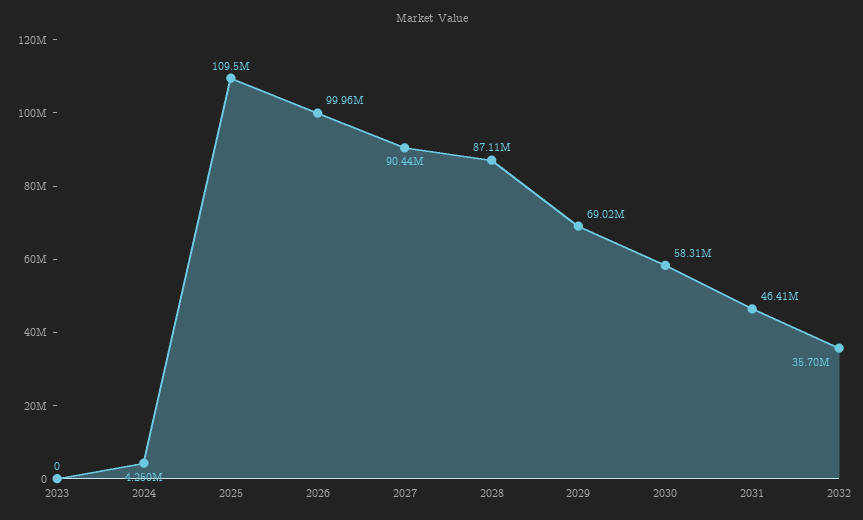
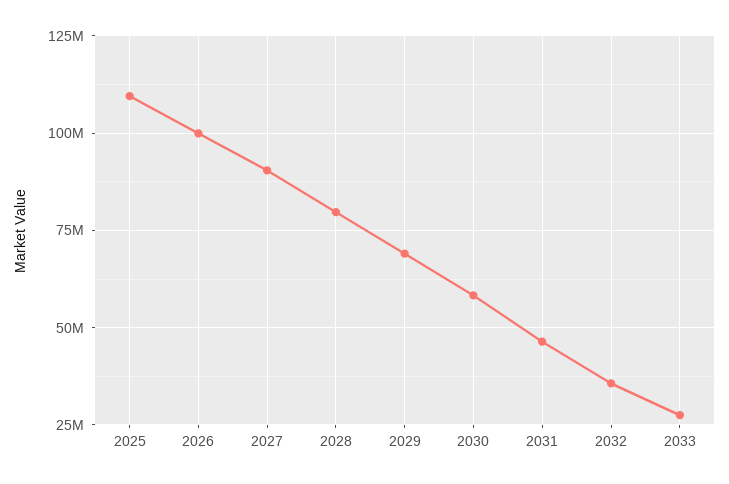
2023: 0 -> none
2024: 4250000 -> none
2028: 87110000 -> 80000000
2033: none -> 27500000

